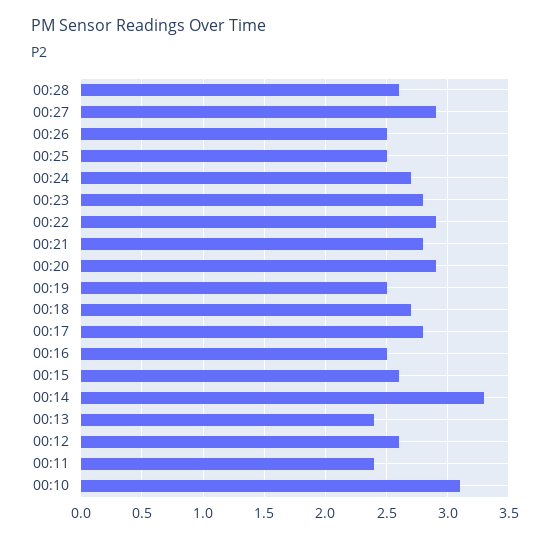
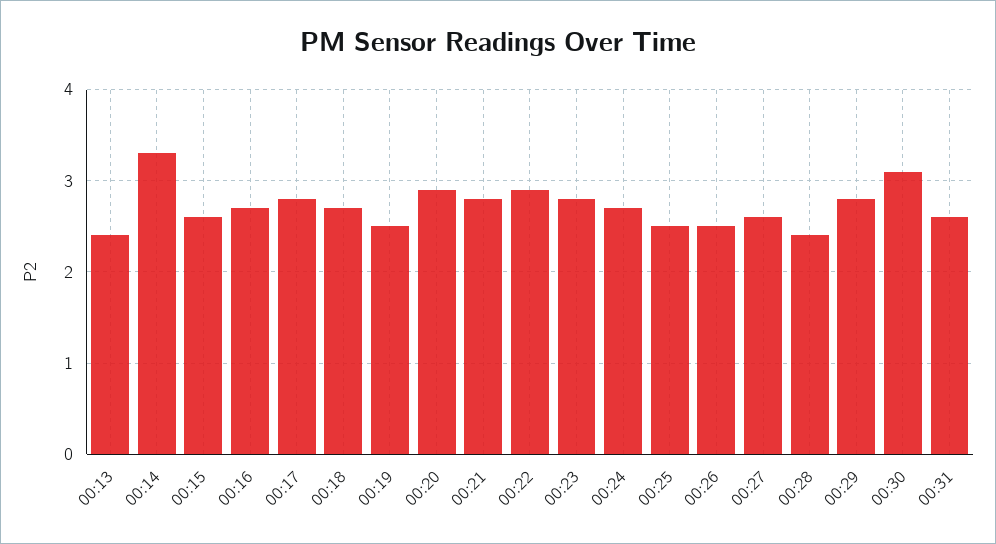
00:28: 2.6 -> 2.4
00:27: 2.9 -> 2.6
00:16: 2.5 -> 2.7
00:12: 2.6 -> none
00:11: 2.4 -> none
00:10: 3.1 -> none
00:29: none -> 2.8
00:30: none -> 3.1
00:31: none -> 2.6

